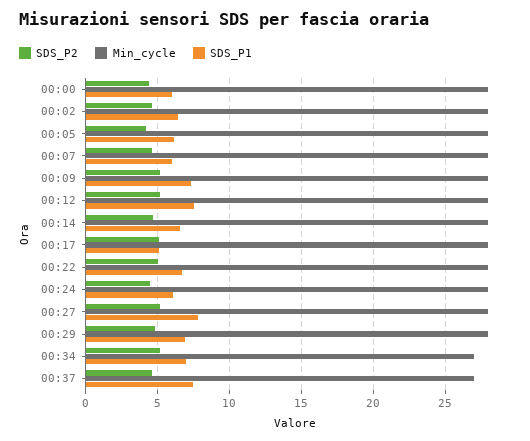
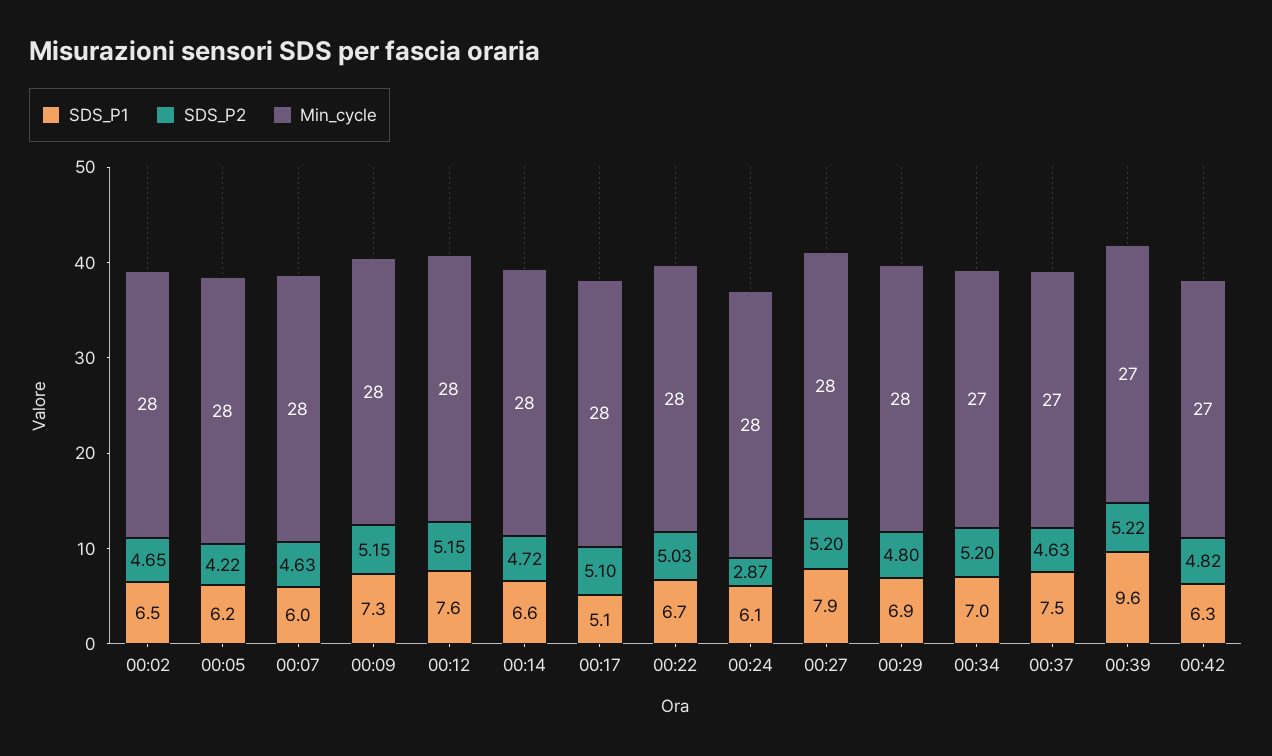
SDS_P2, 00:00: 4.5 -> none
Min_cycle, 00:00: 28 -> none
SDS_P1, 00:00: 6 -> none
SDS_P2, 00:24: 4.5 -> 2.87
SDS_P1, 00:39: none -> 9.6
SDS_P2, 00:39: none -> 5.22
Min_cycle, 00:39: none -> 27
SDS_P1, 00:42: none -> 6.3
SDS_P2, 00:42: none -> 4.82
Min_cycle, 00:42: none -> 27

